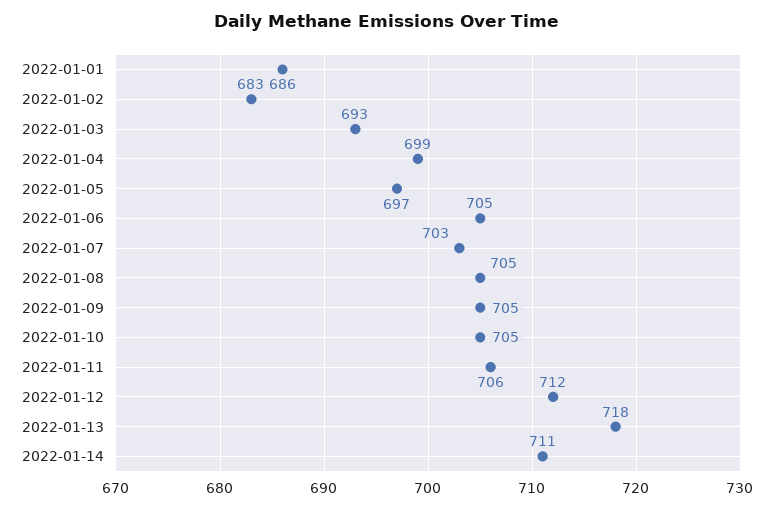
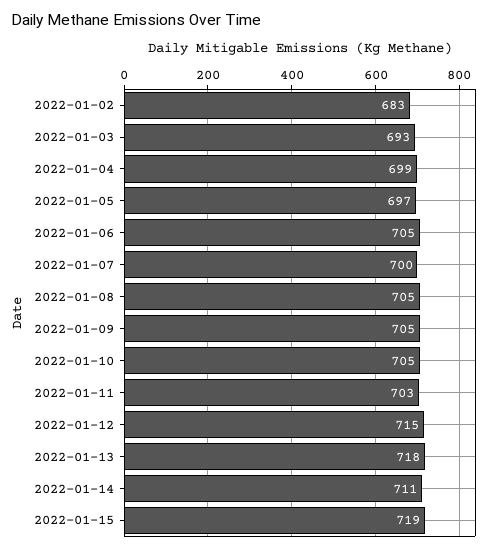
2022-01-01: 686 -> none
2022-01-07: 703 -> 700
2022-01-11: 706 -> 703
2022-01-12: 712 -> 715
2022-01-15: none -> 719

